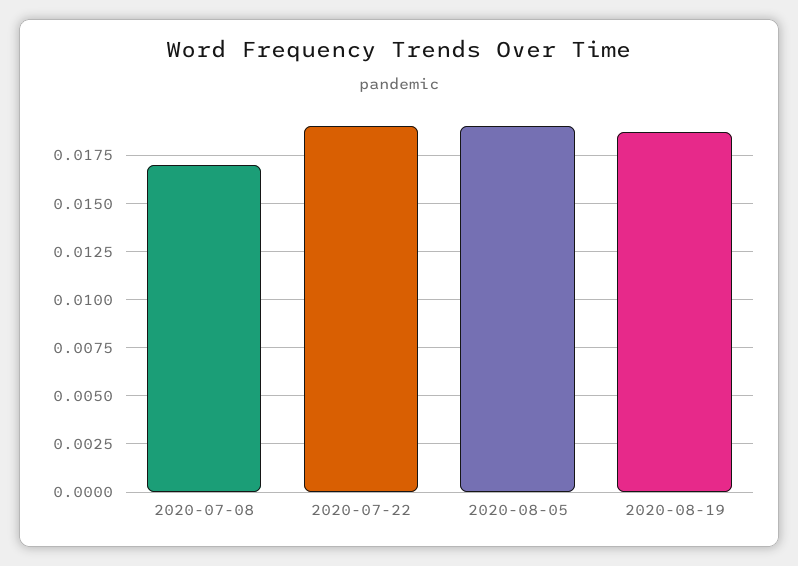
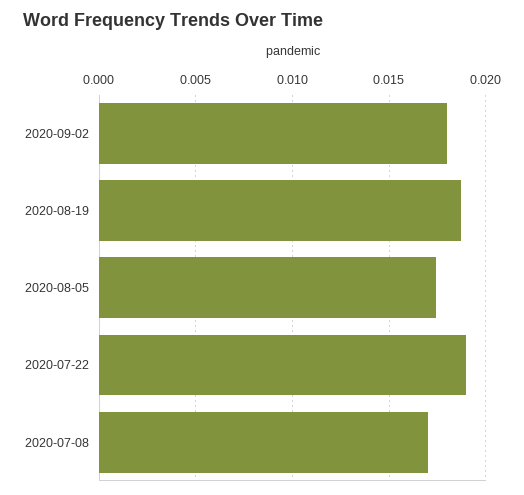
2020-08-05: 0.019 -> 0.0175
2020-09-02: none -> 0.018

